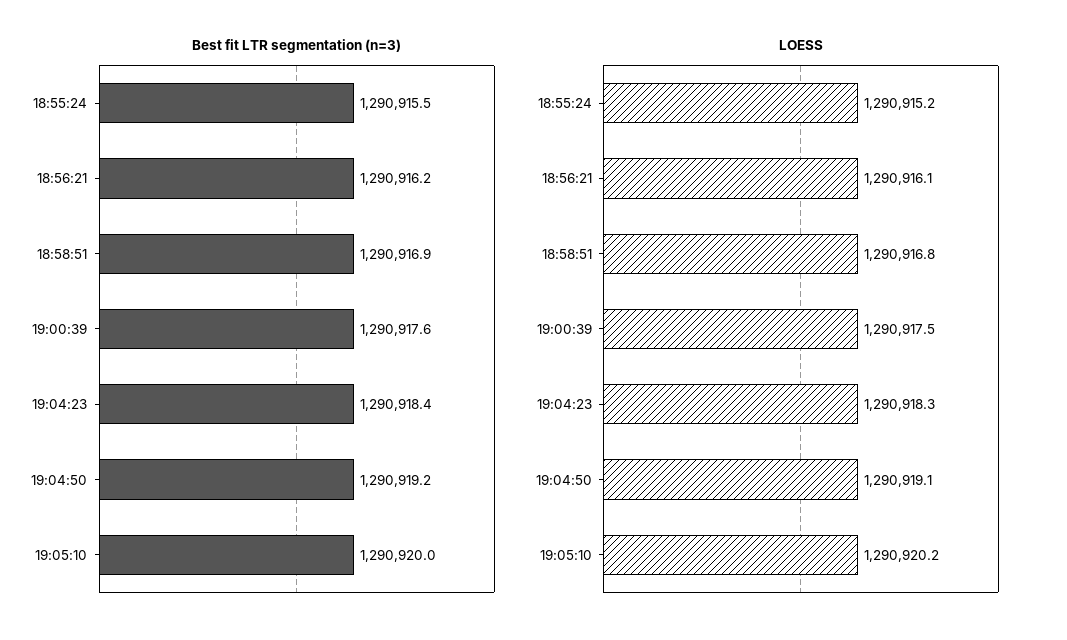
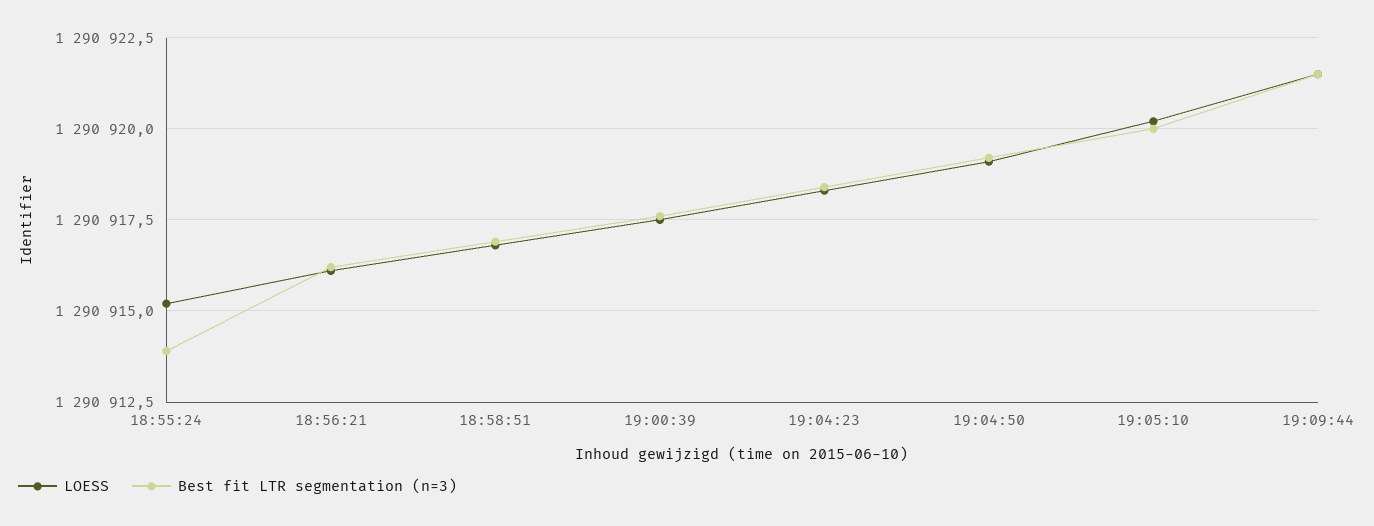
Best fit LTR segmentation (n=3), 18:55:24: 1290915.5 -> 1290914
LOESS, 19:09:44: none -> 1290921.5
Best fit LTR segmentation (n=3), 19:09:44: none -> 1290921.5

